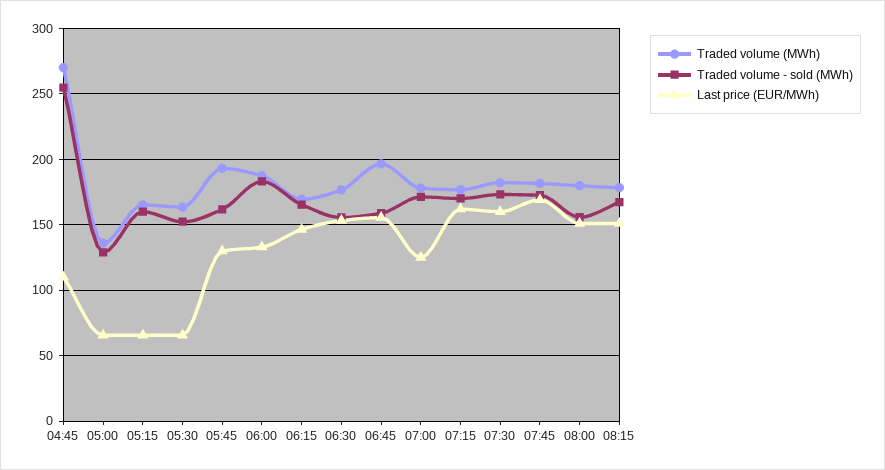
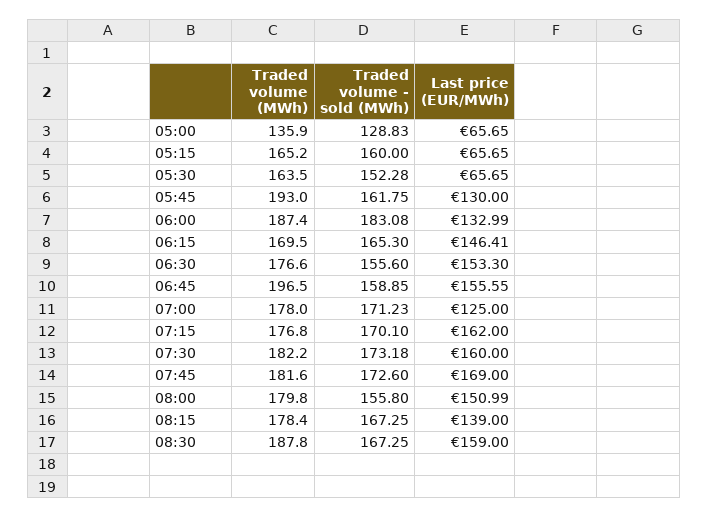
Traded volume (MWh), 04:45: 270 -> none
Traded volume - sold (MWh), 04:45: 255 -> none
Last price (EUR/MWh), 04:45: 110 -> none
Last price (EUR/MWh), 08:15: 150 -> 139
Traded volume (MWh), 08:30: none -> 187.8
Traded volume - sold (MWh), 08:30: none -> 167.25
Last price (EUR/MWh), 08:30: none -> 159

